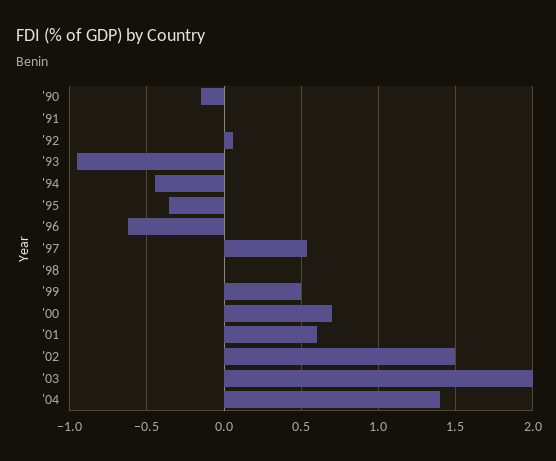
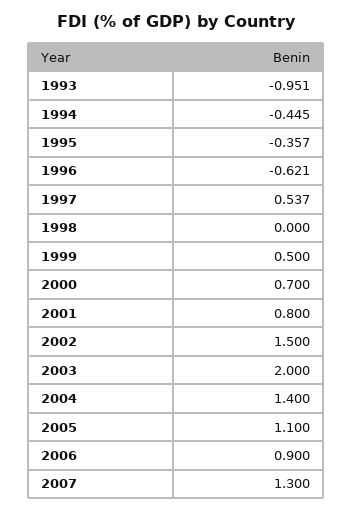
'90: -0.15 -> none
'91: 0 -> none
'92: 0.05 -> none
'01: 0.6 -> 0.8
2005: none -> 1.1
2006: none -> 0.9
2007: none -> 1.3

